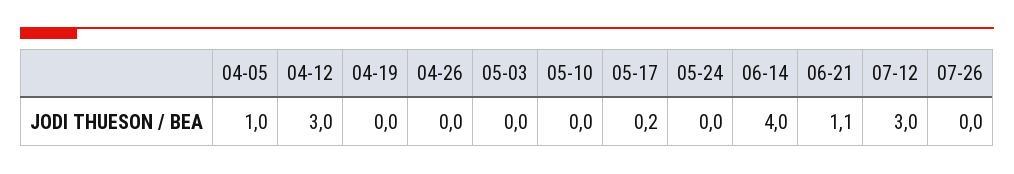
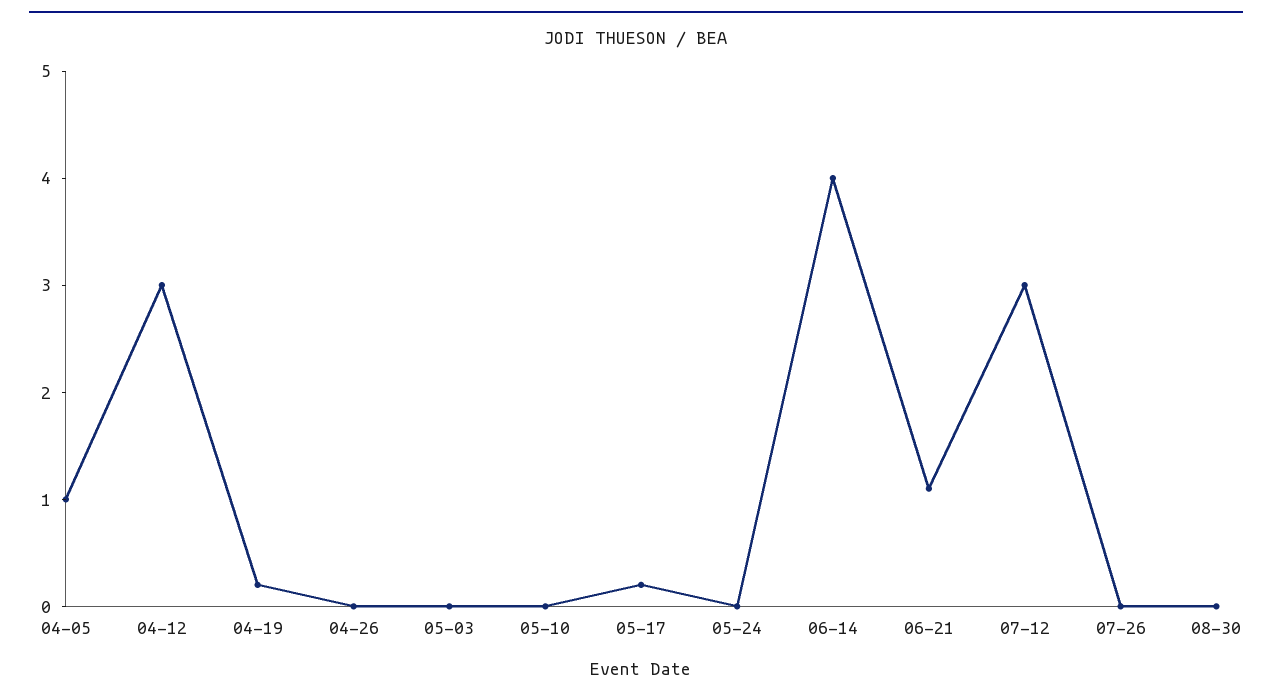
04-19: 0 -> 0.2
08-30: none -> 0

